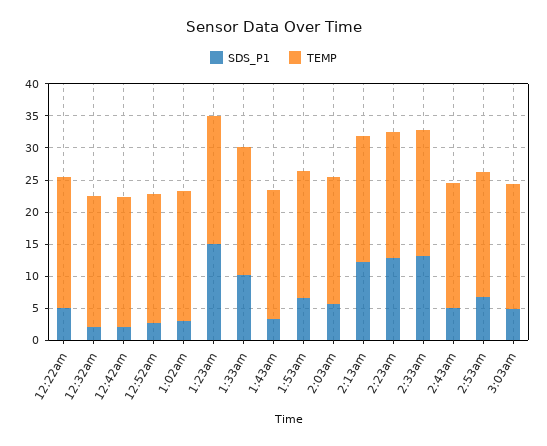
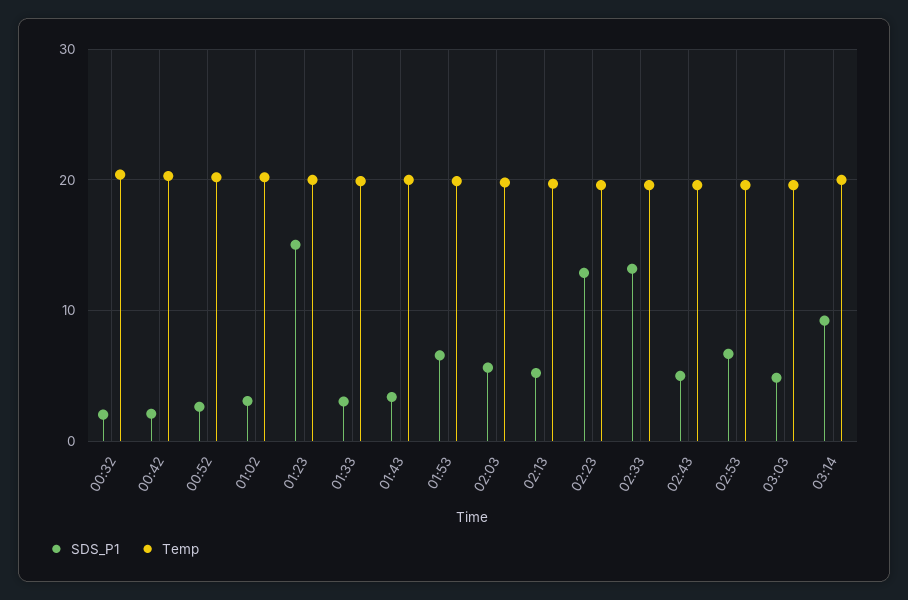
SDS_P1, 12:22am: 5 -> none
TEMP, 12:22am: 20 -> none
SDS_P1, 1:33am: 10 -> 3
SDS_P1, 2:13am: 12.5 -> 5
SDS_P1, 03:14: none -> 9
TEMP, 03:14: none -> 20

